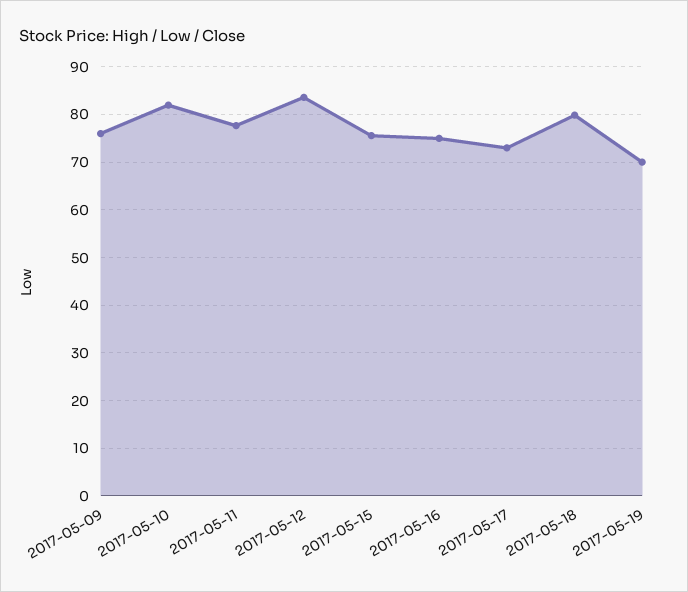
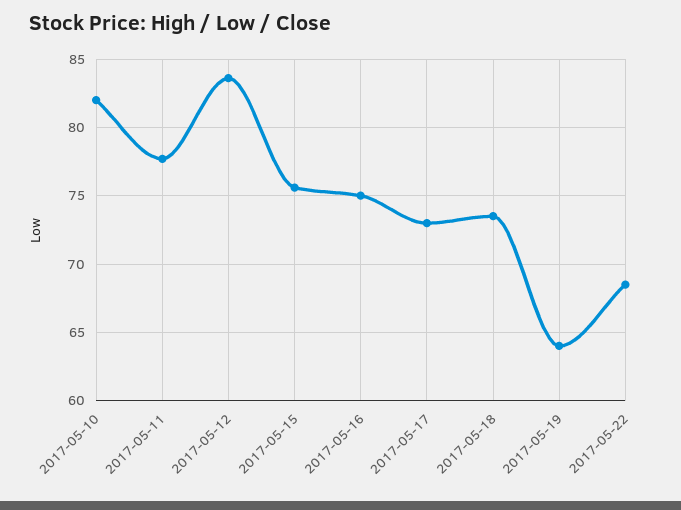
2017-05-09: 76 -> none
2017-05-18: 80 -> 73.5
2017-05-19: 70 -> 64
2017-05-22: none -> 68.5

